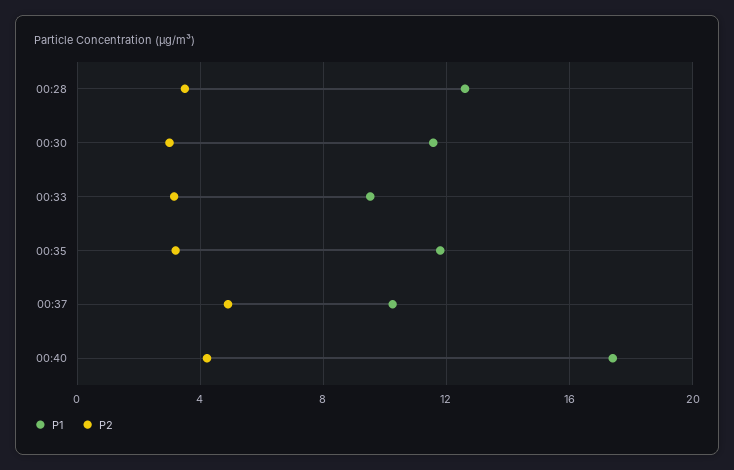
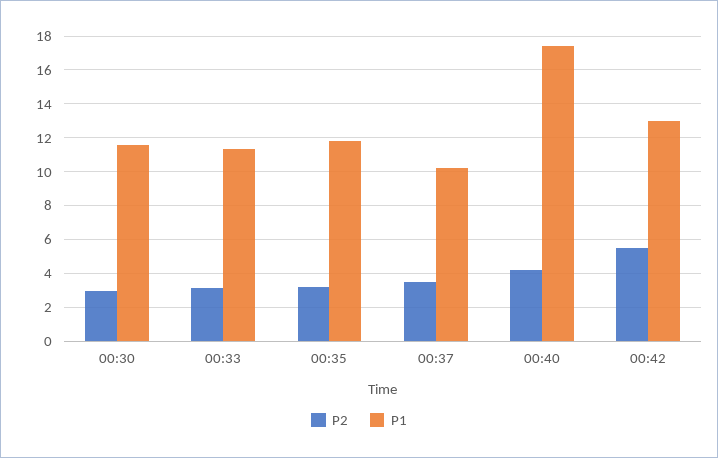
P1, 00:28: 12.5 -> none
P2, 00:28: 3.5 -> none
P1, 00:33: 9.5 -> 11.5
P2, 00:37: 5 -> 3.5
P2, 00:42: none -> 5.5
P1, 00:42: none -> 13

